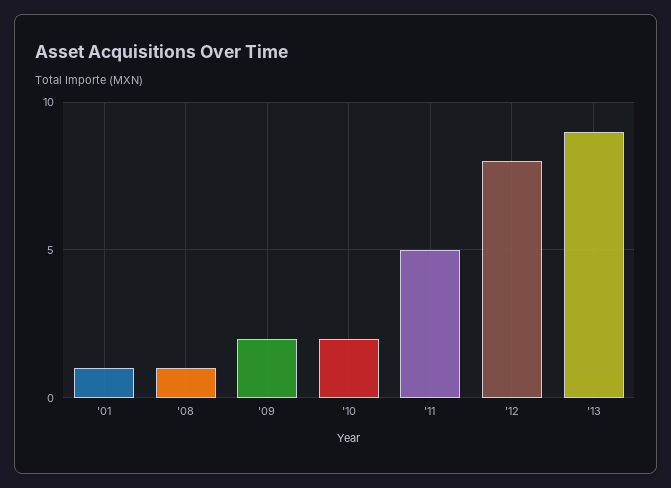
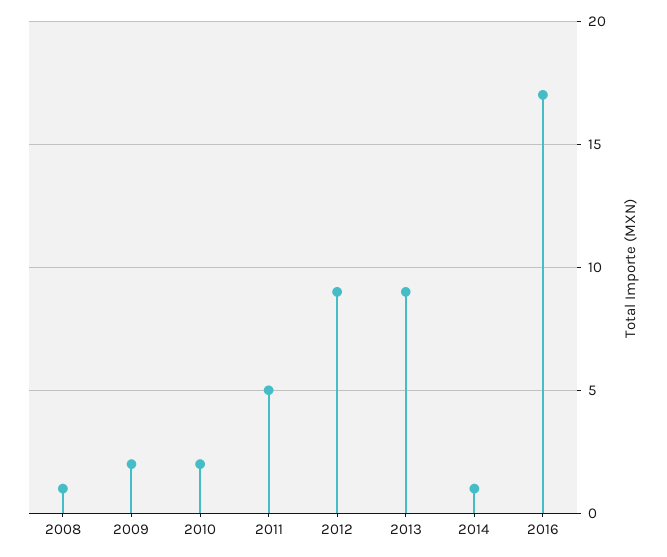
'01: 1 -> none
'12: 8 -> 9
2014: none -> 1
2016: none -> 17

